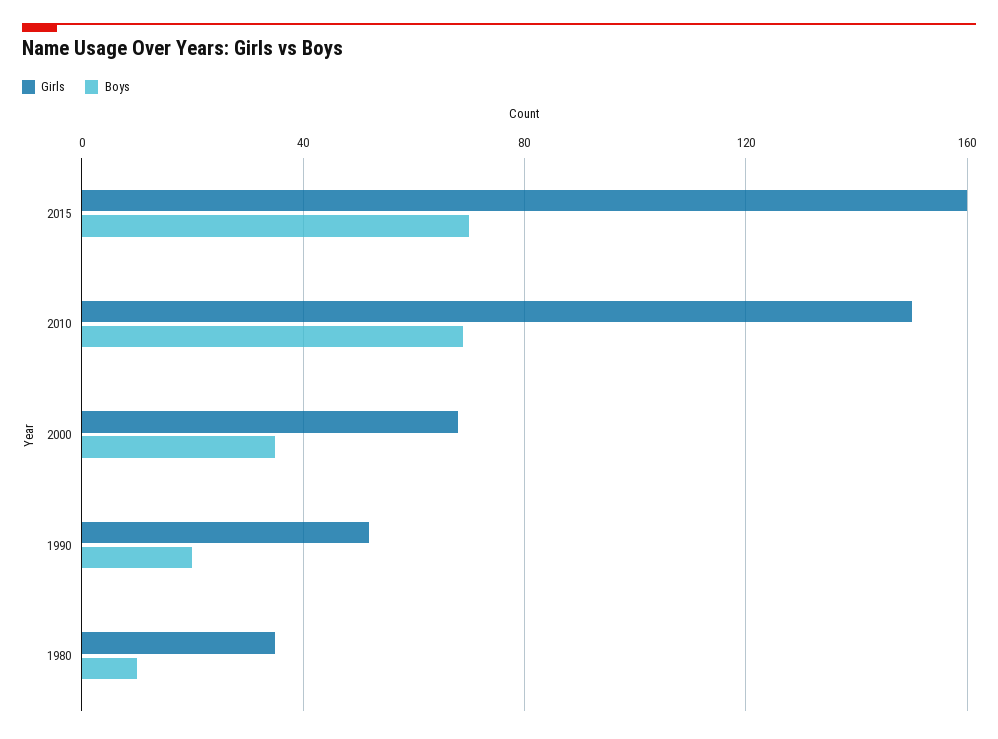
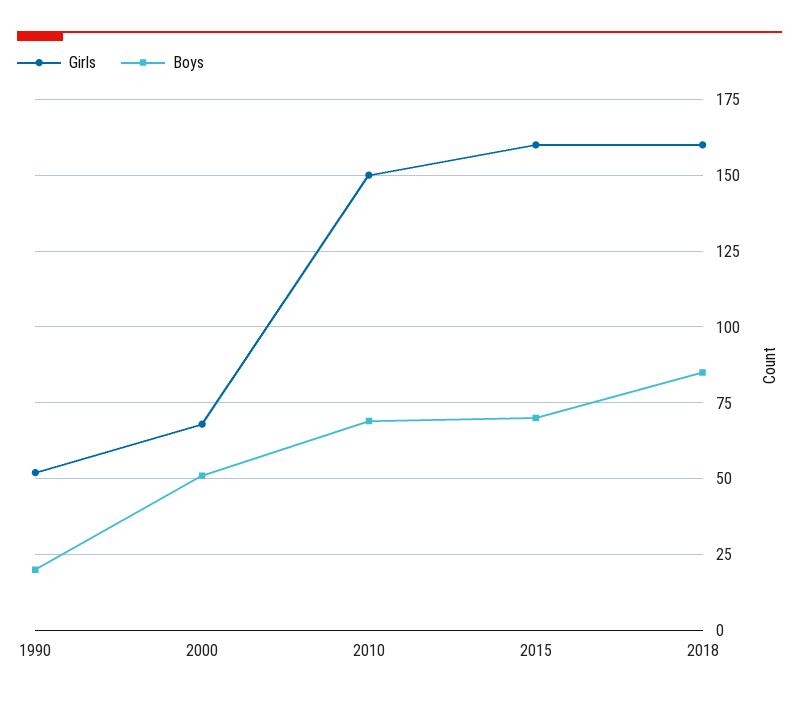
Boys, 2000: 35 -> 50
Girls, 1980: 35 -> none
Boys, 1980: 10 -> none
Girls, 2018: none -> 160
Boys, 2018: none -> 85

